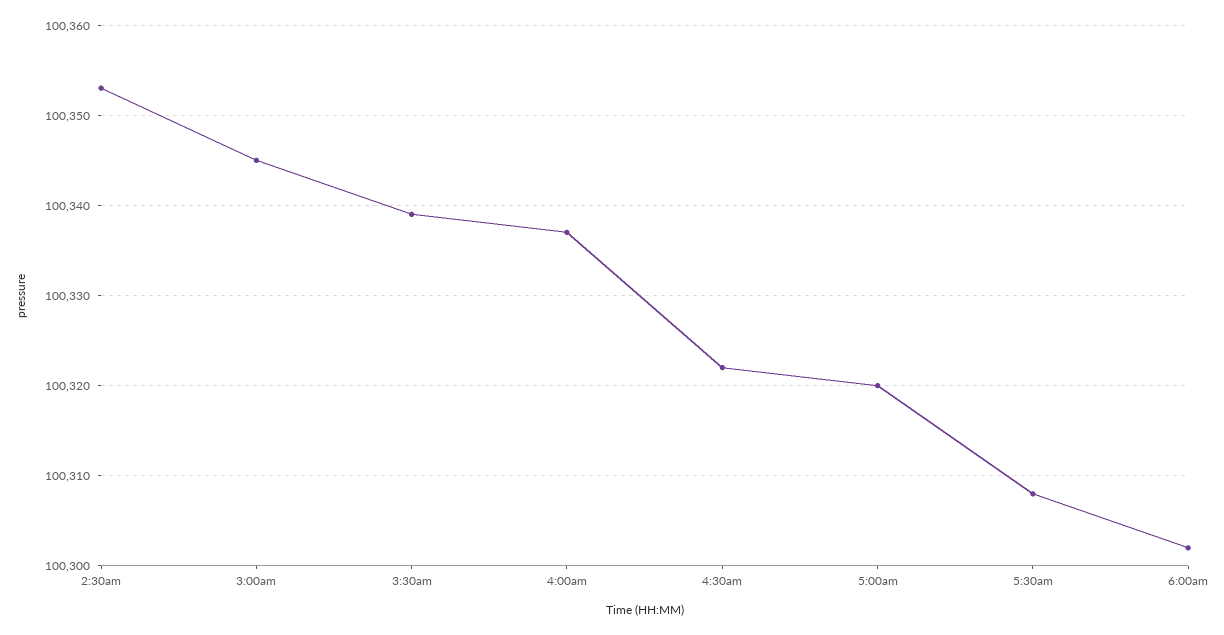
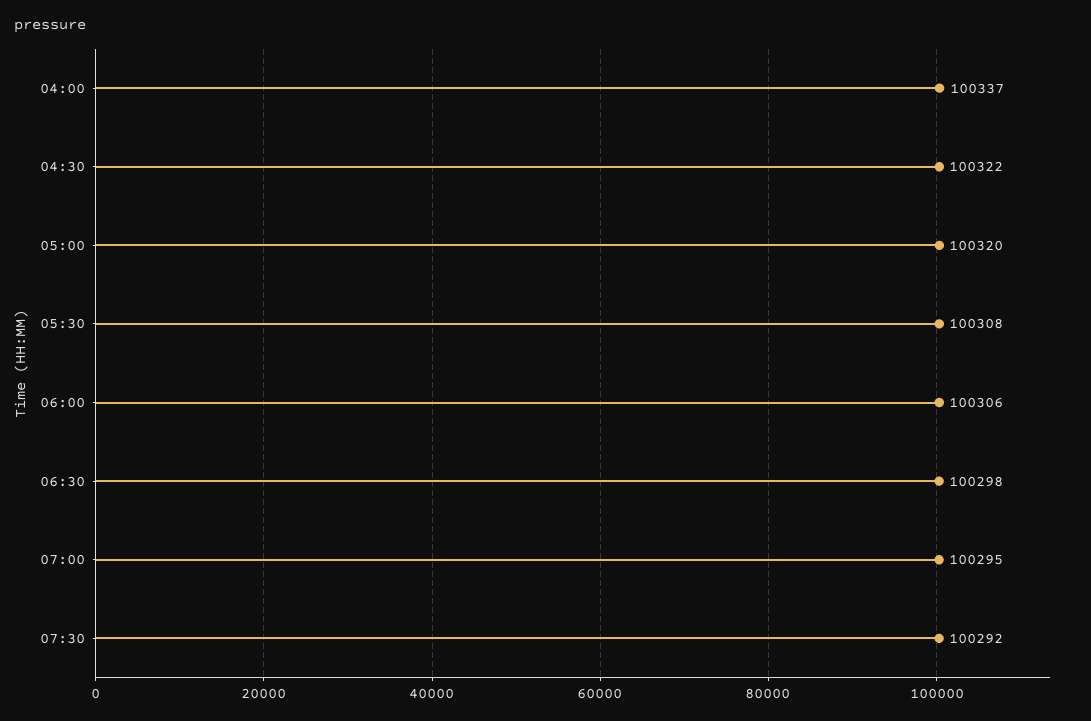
2:30am: 100353 -> none
3:00am: 100345 -> none
3:30am: 100339 -> none
6:00am: 100302 -> 100306
06:30: none -> 100298
07:00: none -> 100295
07:30: none -> 100292

